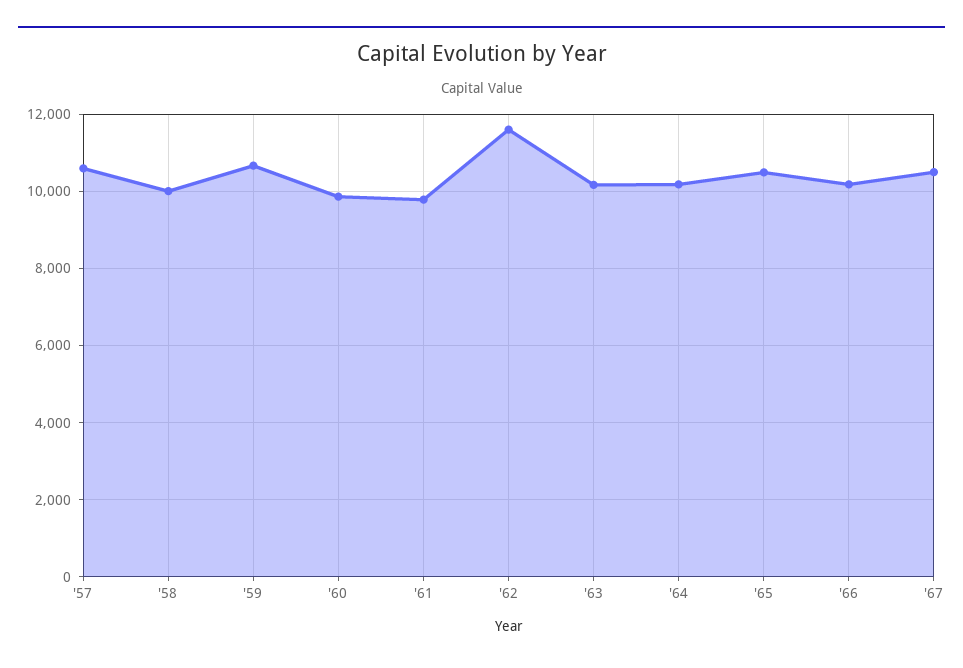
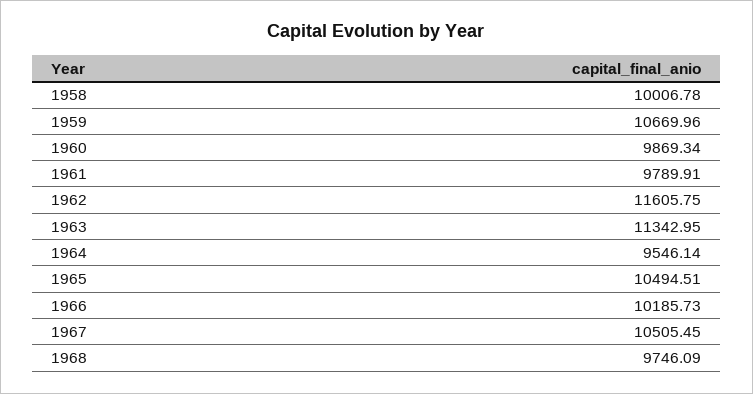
'57: 10600 -> none
'63: 10200 -> 11342.95
'64: 10200 -> 9546.14
1968: none -> 9746.09

